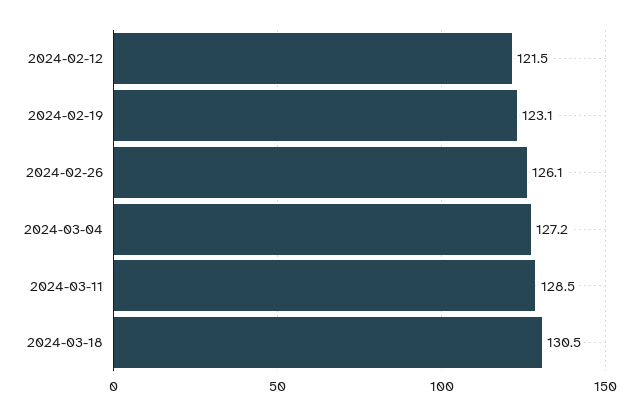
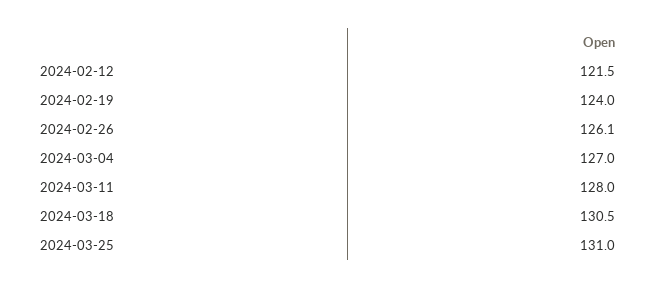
2024-02-19: 123.1 -> 124
2024-03-04: 127.2 -> 127
2024-03-11: 128.5 -> 128
2024-03-25: none -> 131

